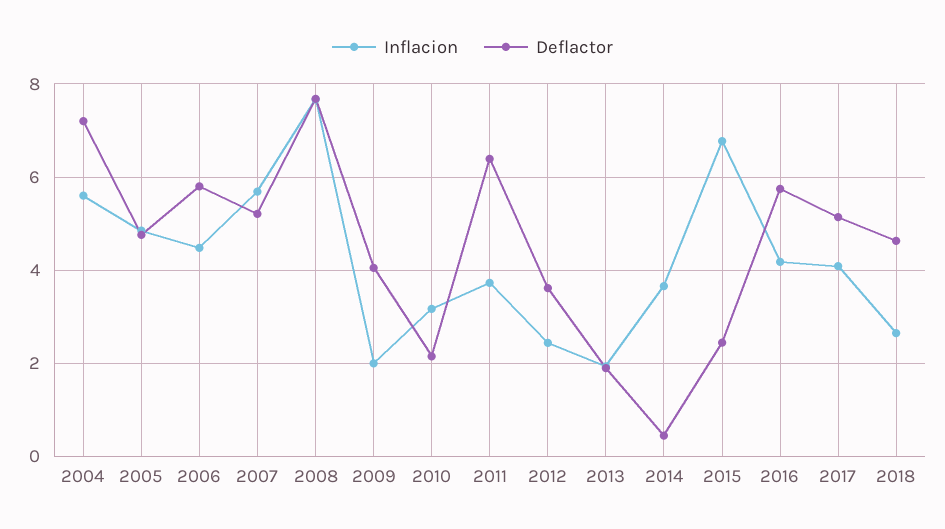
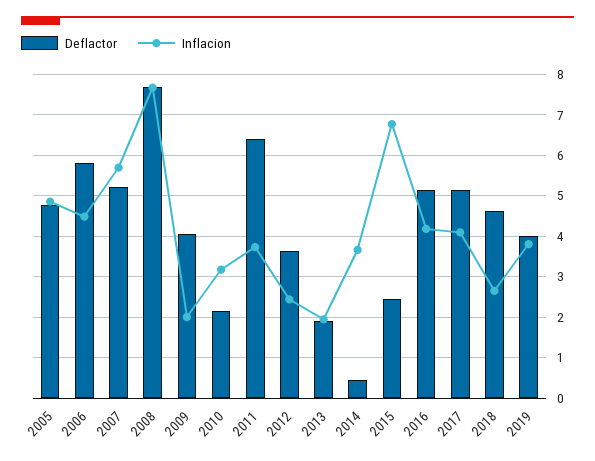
Inflacion, 2004: 5.6 -> none
Deflactor, 2004: 7.2 -> none
Deflactor, 2016: 5.8 -> 5.2
Deflactor, 2019: none -> 4
Inflacion, 2019: none -> 3.8

